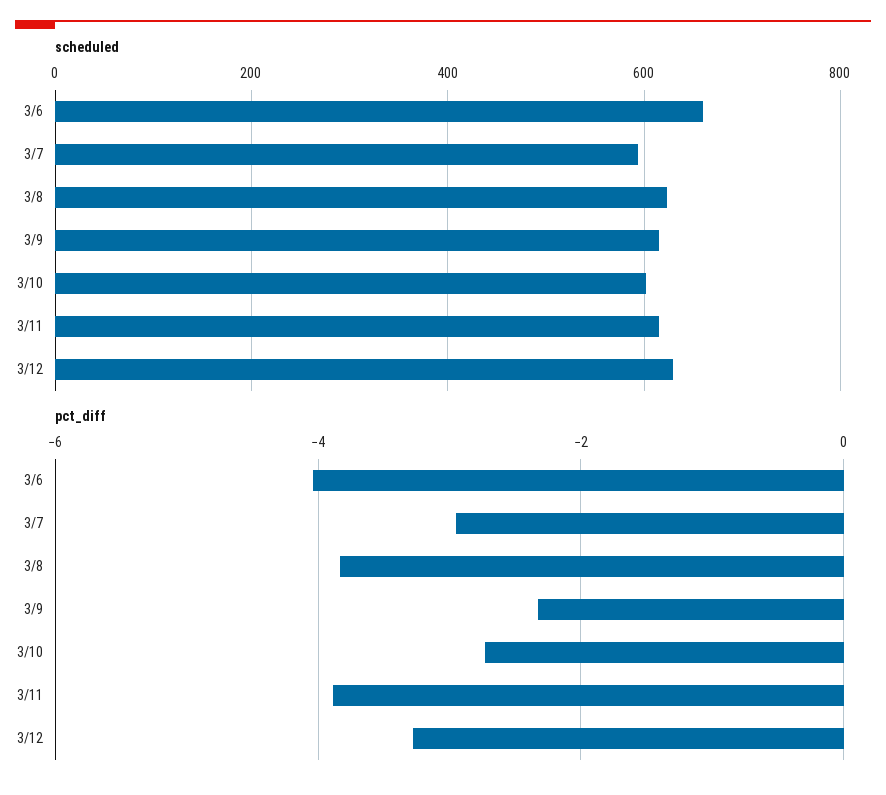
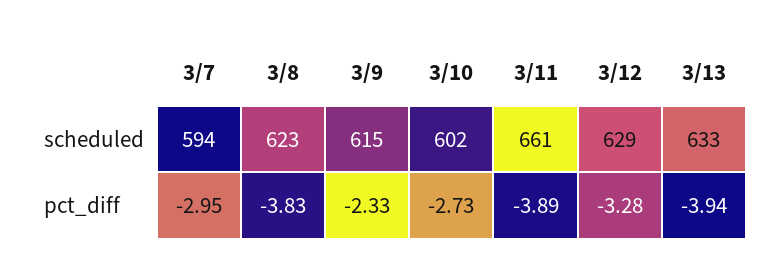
scheduled, 3/6: 660 -> none
scheduled, 3/11: 620 -> 661
pct_diff, 3/6: -4 -> none
scheduled, 3/13: none -> 633
pct_diff, 3/13: none -> -3.94

